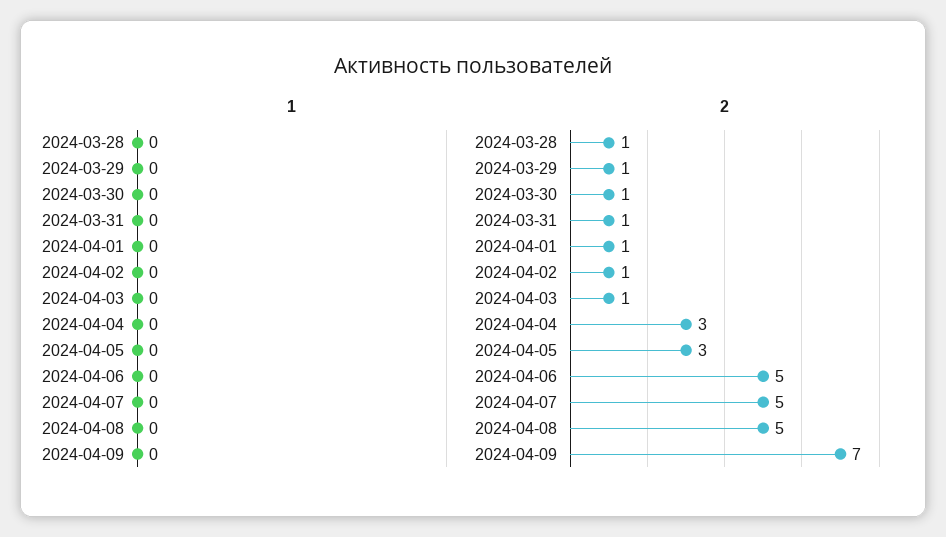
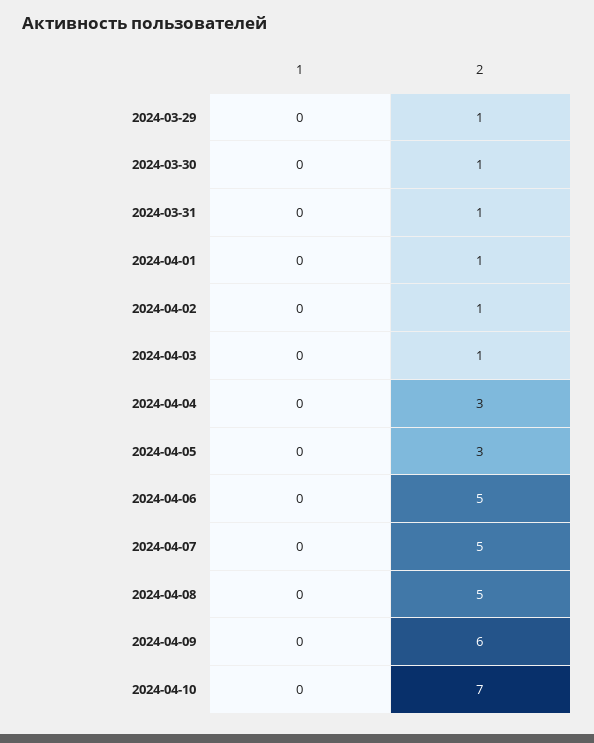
1, 2024-03-28: 0 -> none
2, 2024-03-28: 1 -> none
2, 2024-04-09: 7 -> 6
1, 2024-04-10: none -> 0
2, 2024-04-10: none -> 7

